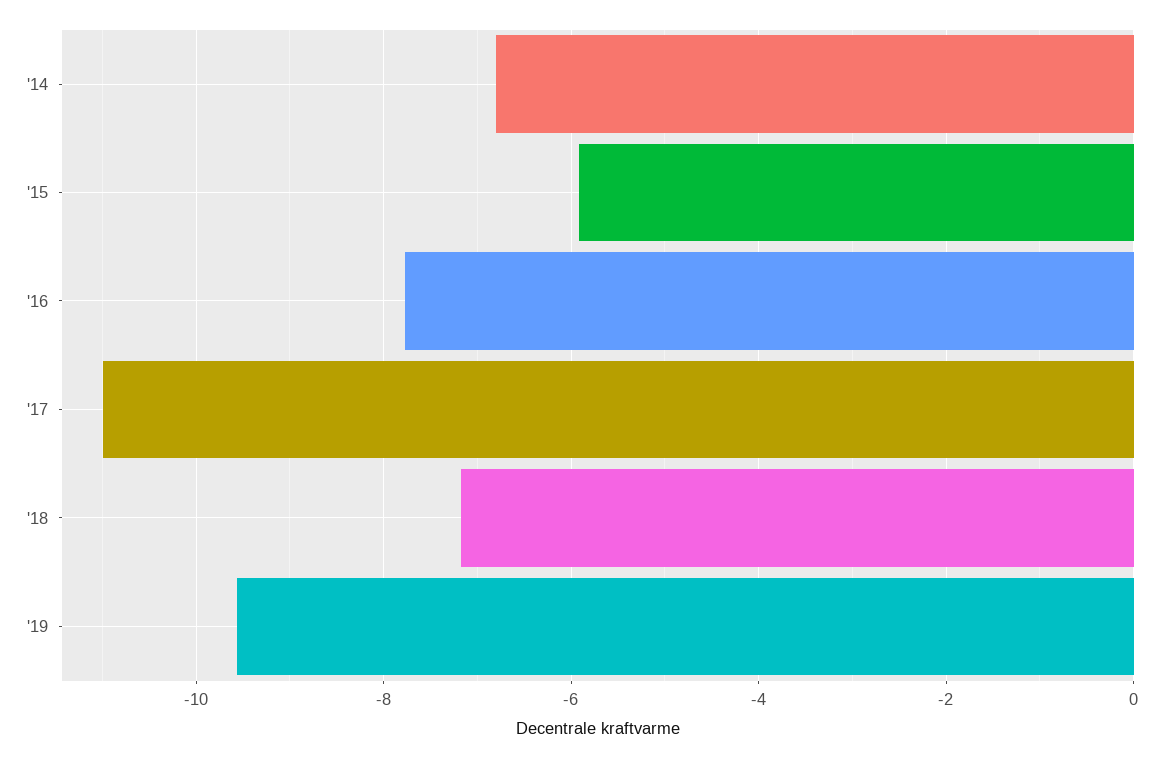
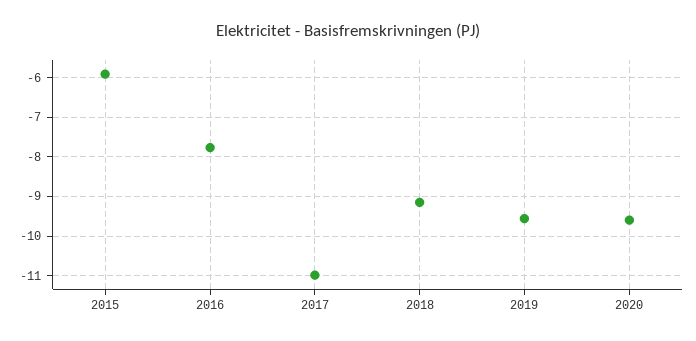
'14: -6.8 -> none
'18: -7.2 -> -9.2
2020: none -> -9.6

